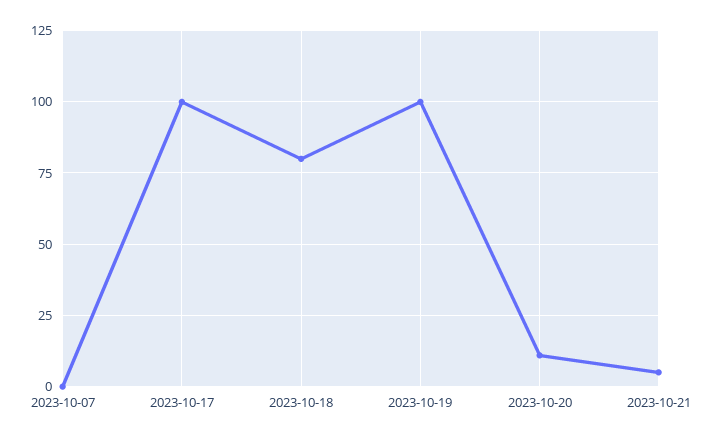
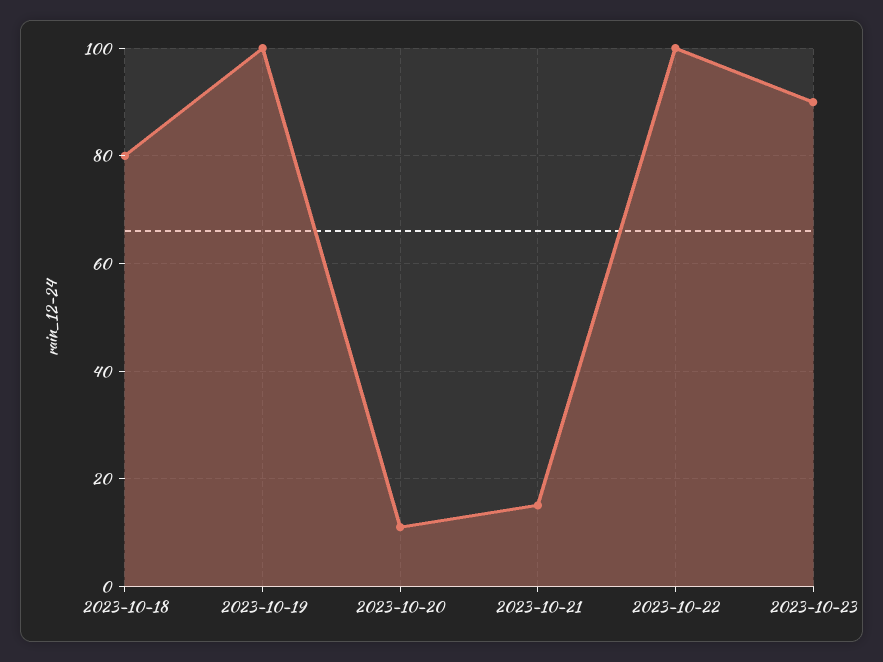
2023-10-07: 0 -> none
2023-10-17: 100 -> none
2023-10-21: 5 -> 15
2023-10-22: none -> 100
2023-10-23: none -> 90

